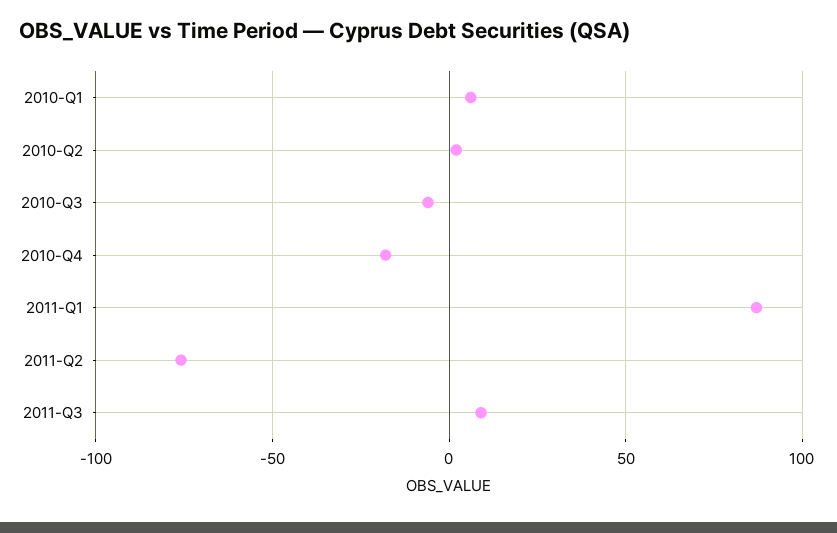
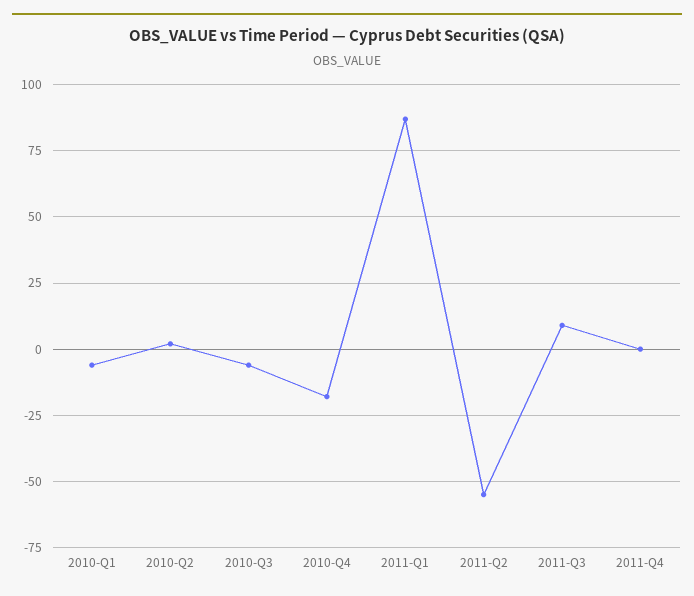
2010-Q1: 5 -> -5
2011-Q2: -75 -> -55
2011-Q4: none -> 0

